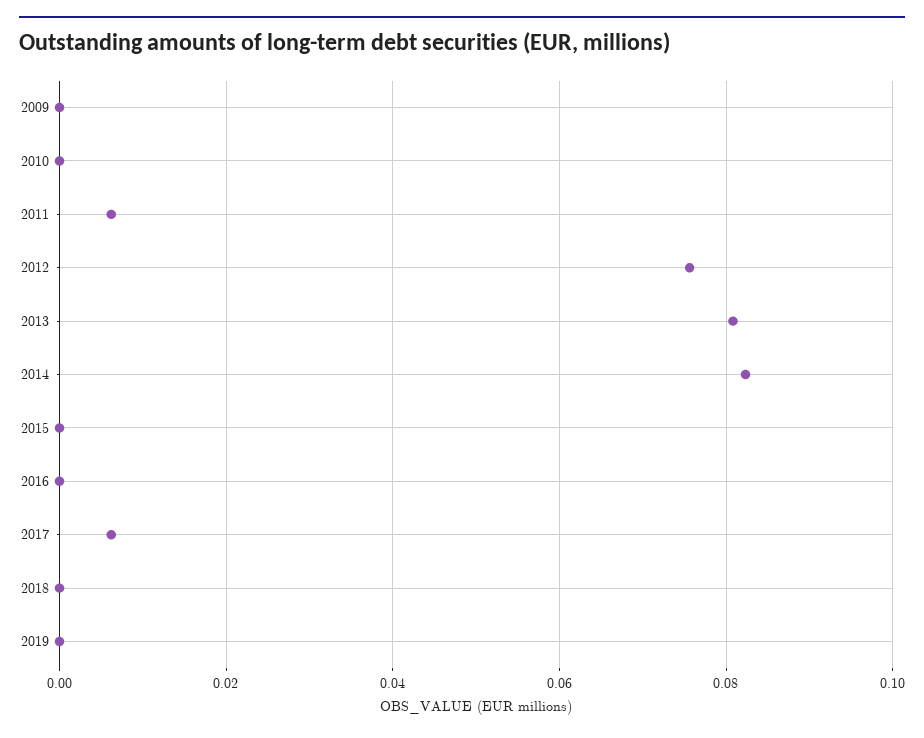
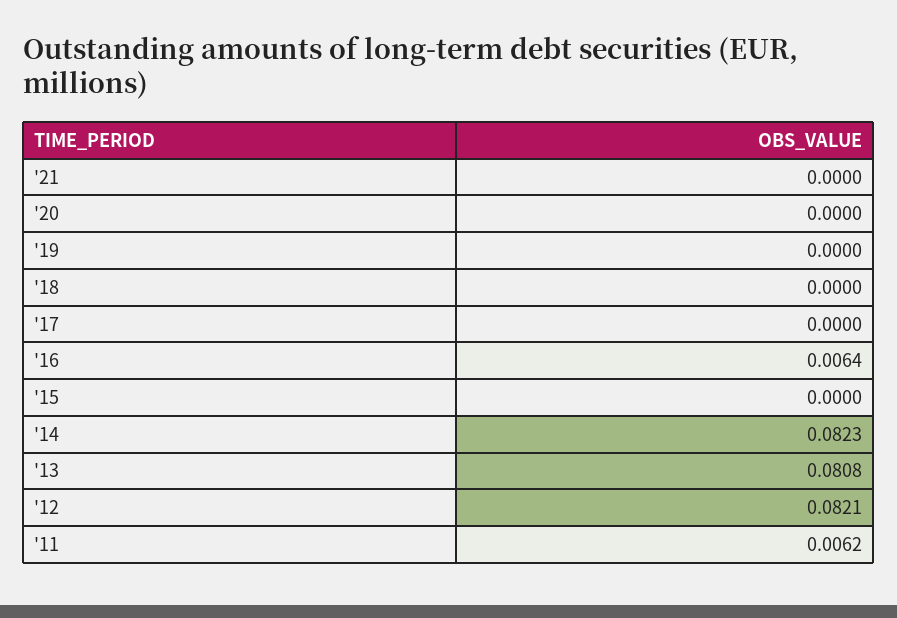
2009: 0 -> none
2010: 0 -> none
2012: 0.076 -> 0.0821
2016: 0 -> 0.0064
2017: 0.006 -> 0
'21: none -> 0
'20: none -> 0

